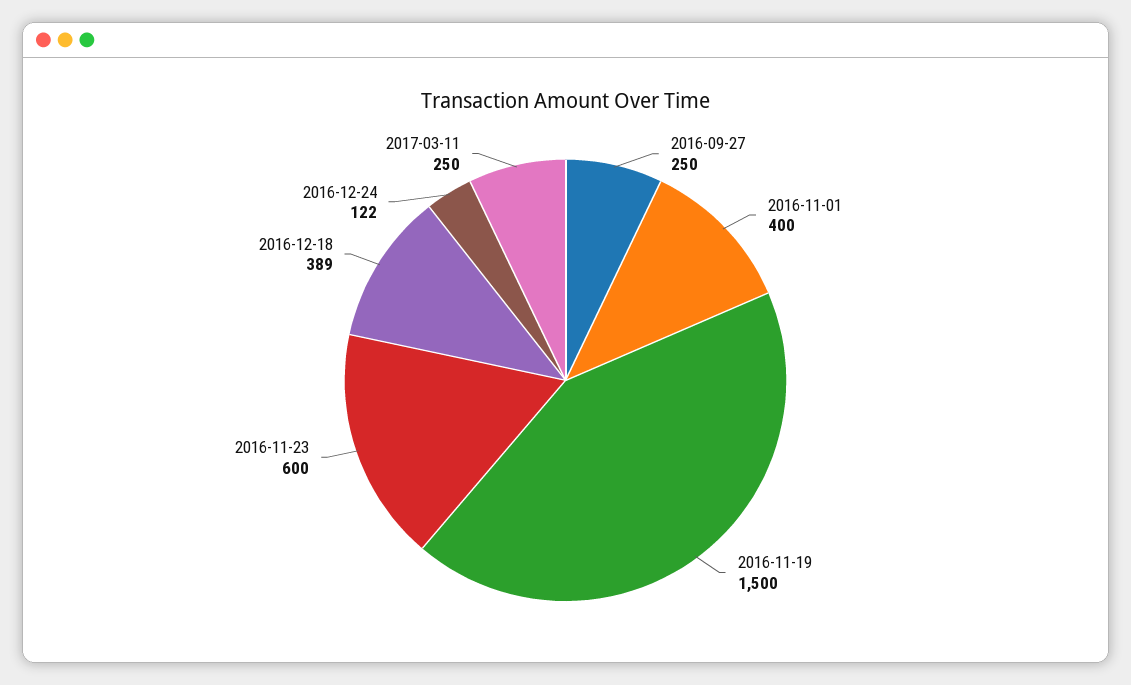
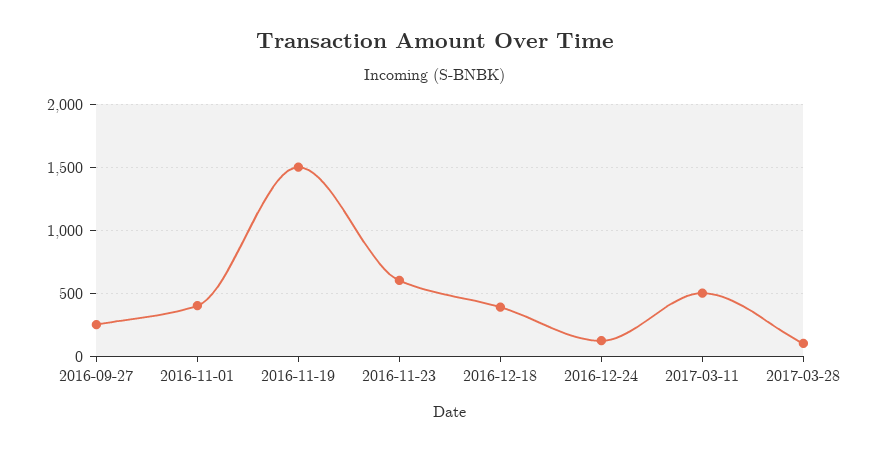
2017-03-11: 250 -> 500
2017-03-28: none -> 100

